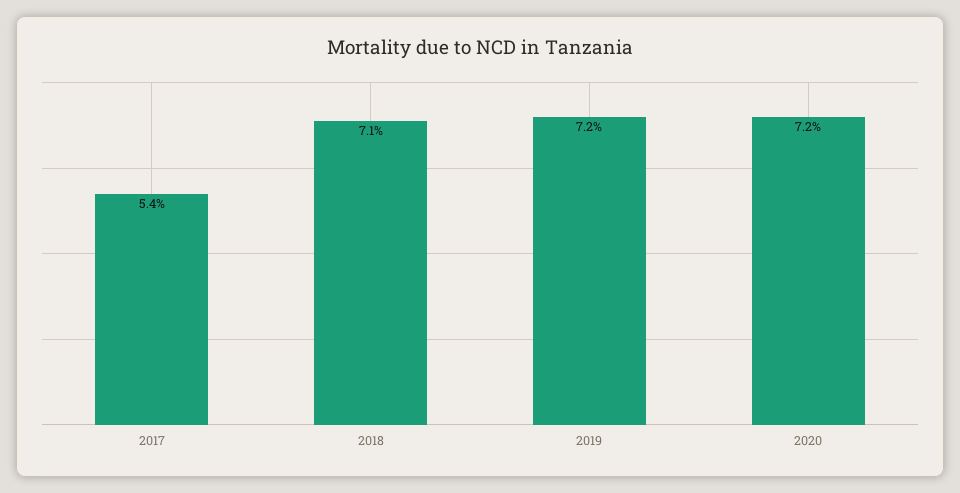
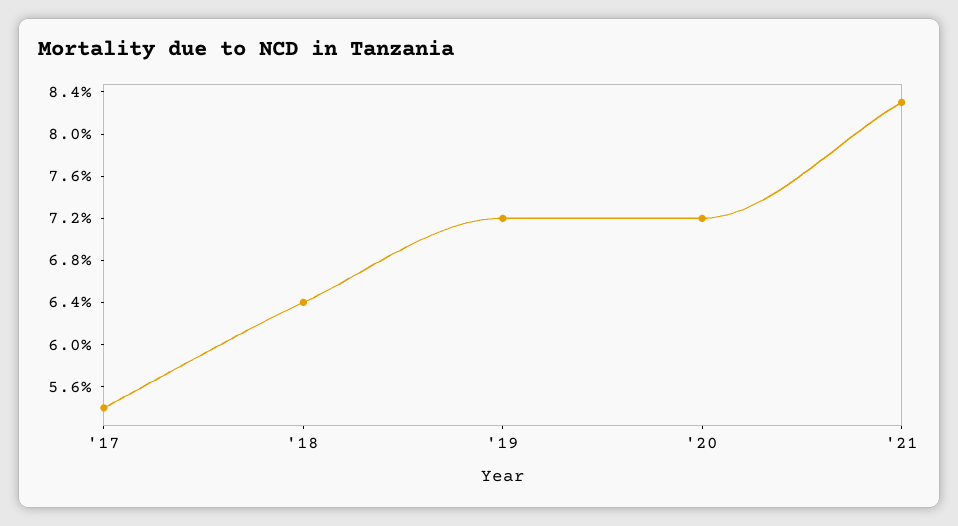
2018: 7.1 -> 6.4
'21: none -> 8.3

